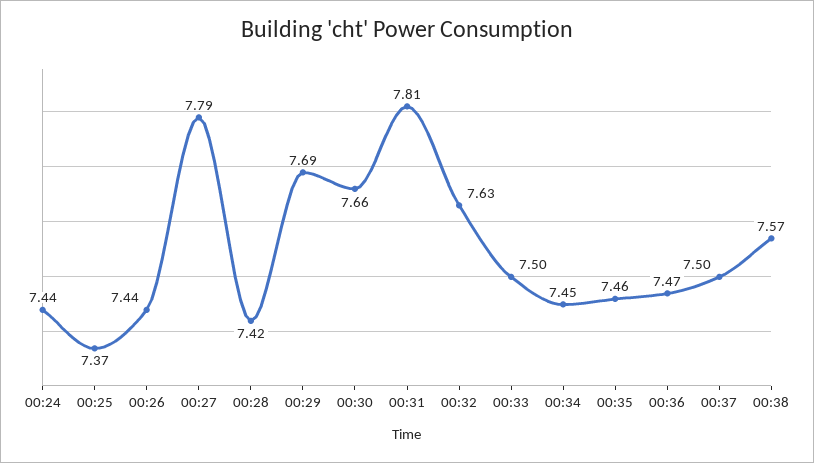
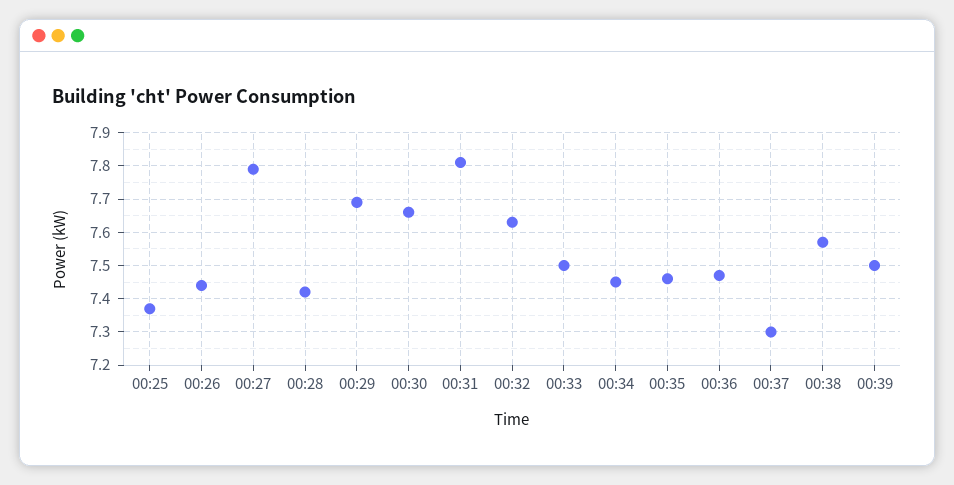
00:24: 7.44 -> none
00:37: 7.5 -> 7.3
00:39: none -> 7.5

